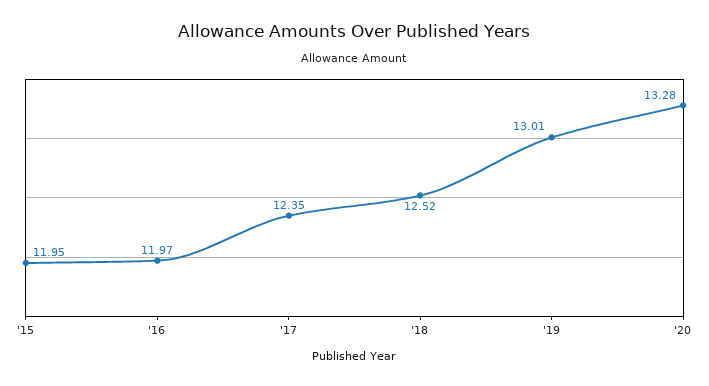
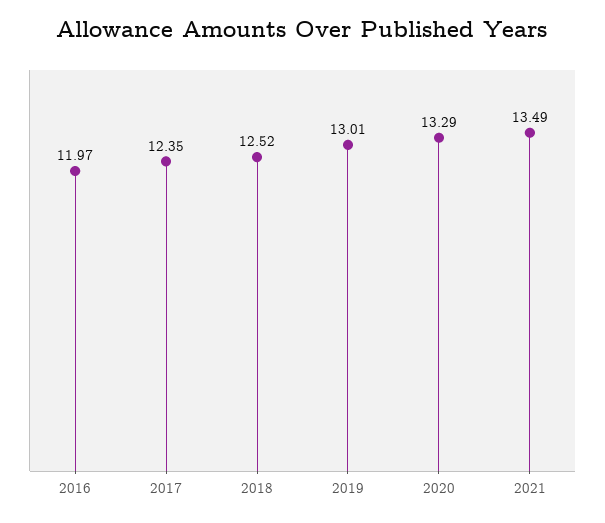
'15: 11.95 -> none
'20: 13.28 -> 13.29
2021: none -> 13.49

